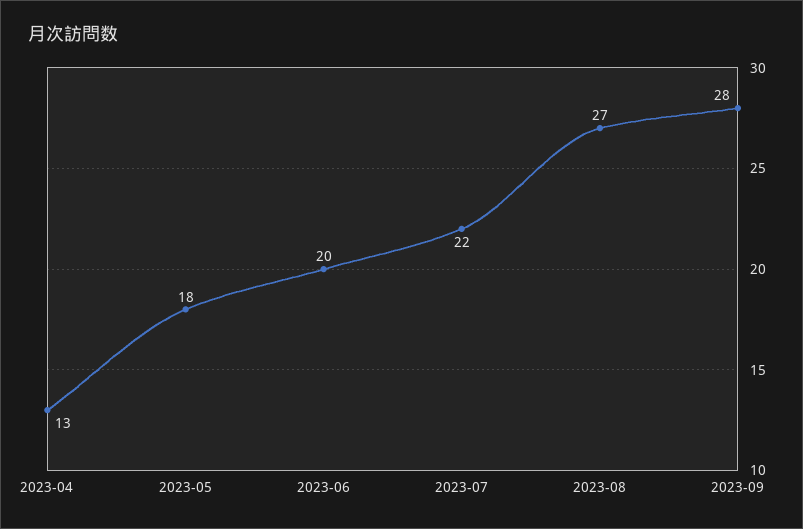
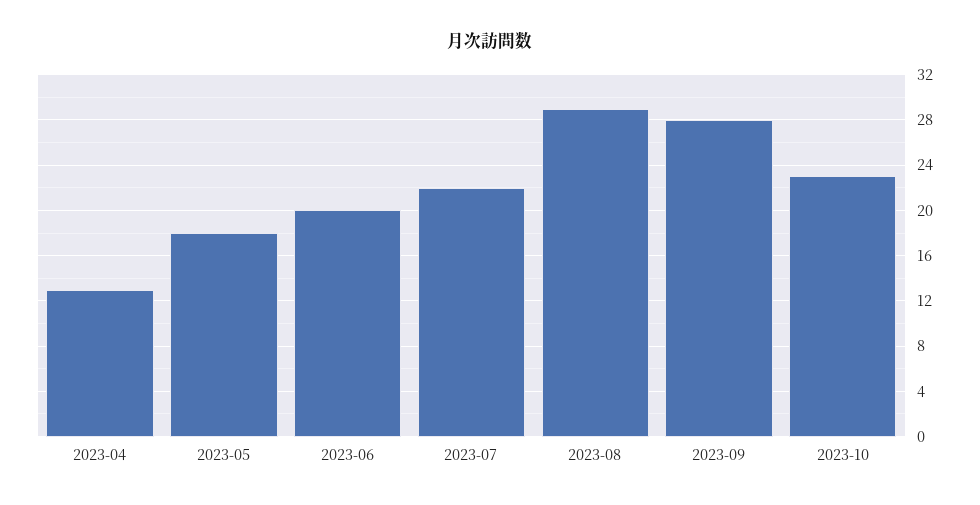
2023-08: 27 -> 29
2023-10: none -> 23

